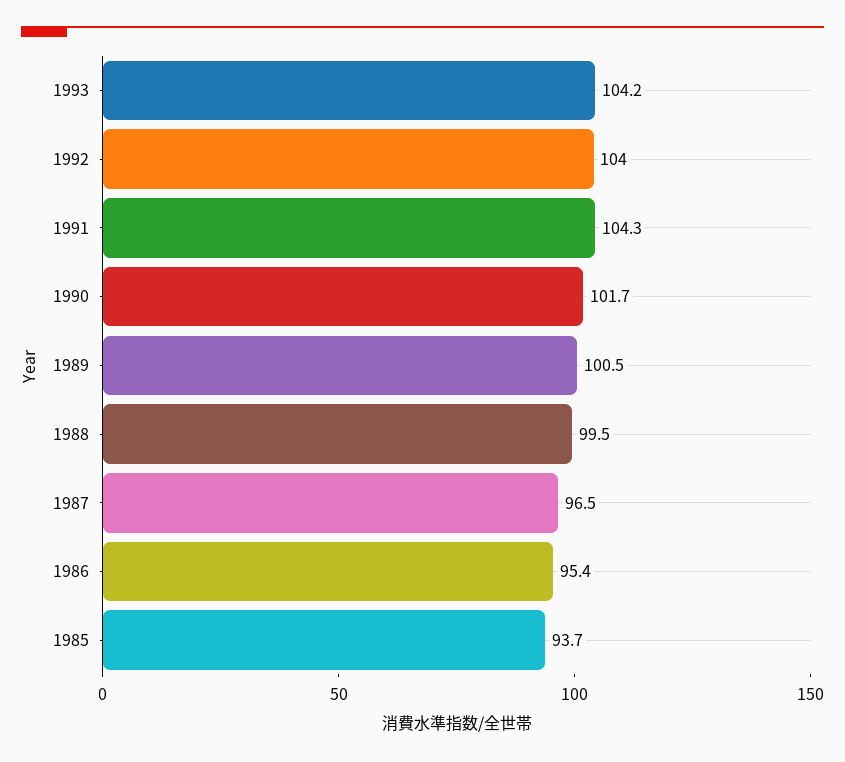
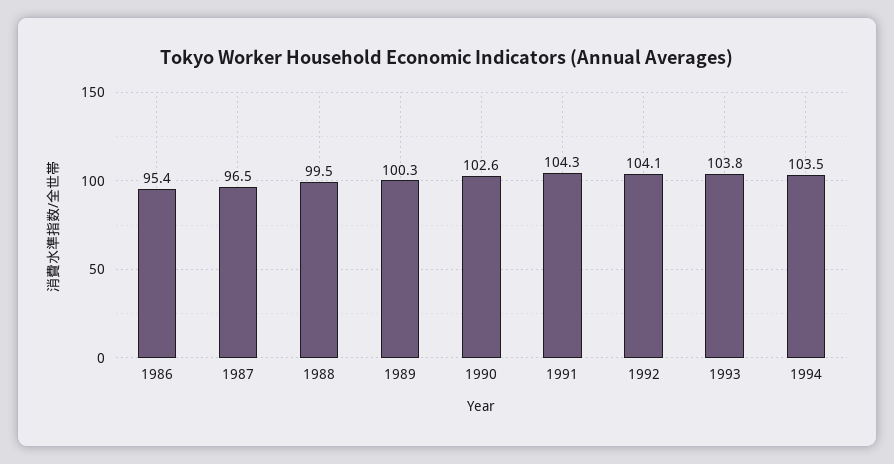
1993: 104.2 -> 103.8
1992: 104 -> 104.1
1990: 101.7 -> 102.6
1989: 100.5 -> 100.3
1985: 93.7 -> none
1994: none -> 103.5

